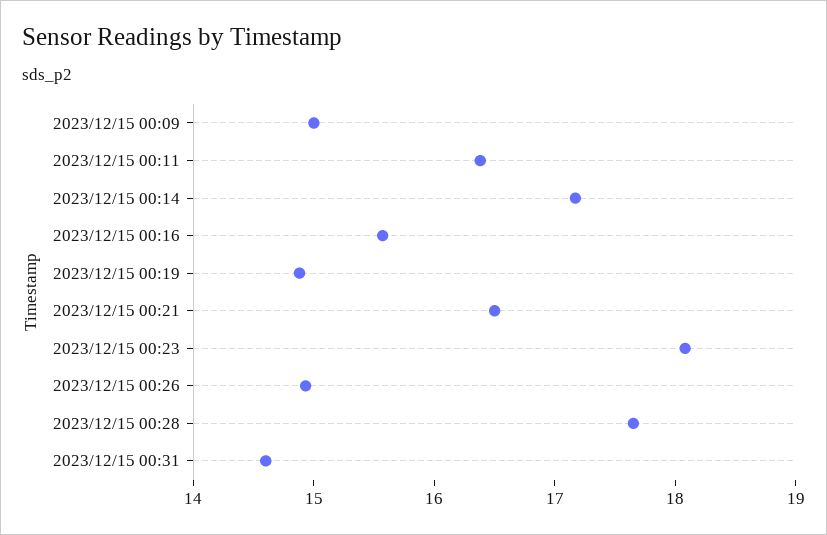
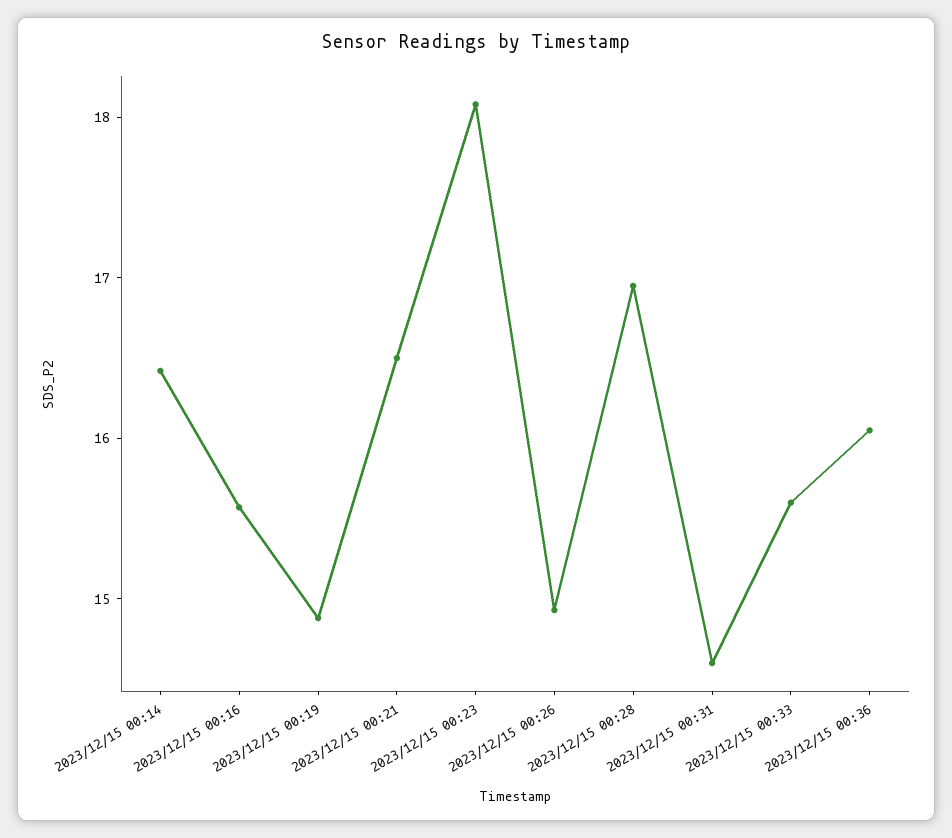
2023/12/15 00:09: 15 -> none
2023/12/15 00:11: 16.4 -> none
2023/12/15 00:14: 17.2 -> 16.4
2023/12/15 00:28: 17.6 -> 17
2023/12/15 00:33: none -> 15.6
2023/12/15 00:36: none -> 16

